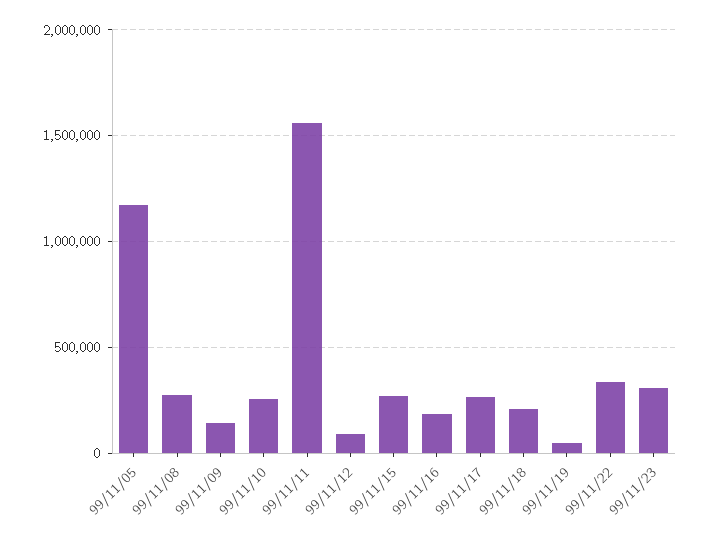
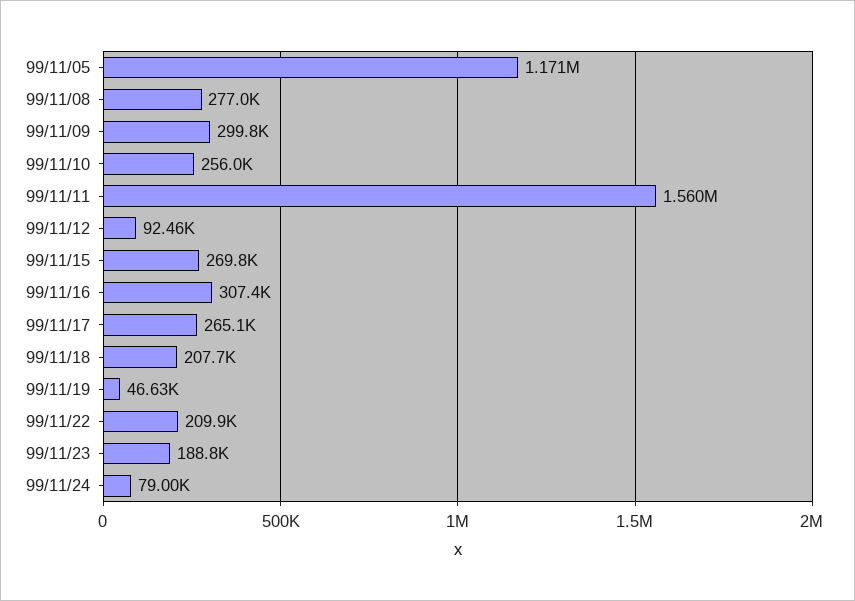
99/11/09: 150000 -> 299800
99/11/16: 200000 -> 307400
99/11/22: 350000 -> 209900
99/11/23: 300000 -> 188800
99/11/24: none -> 79000

